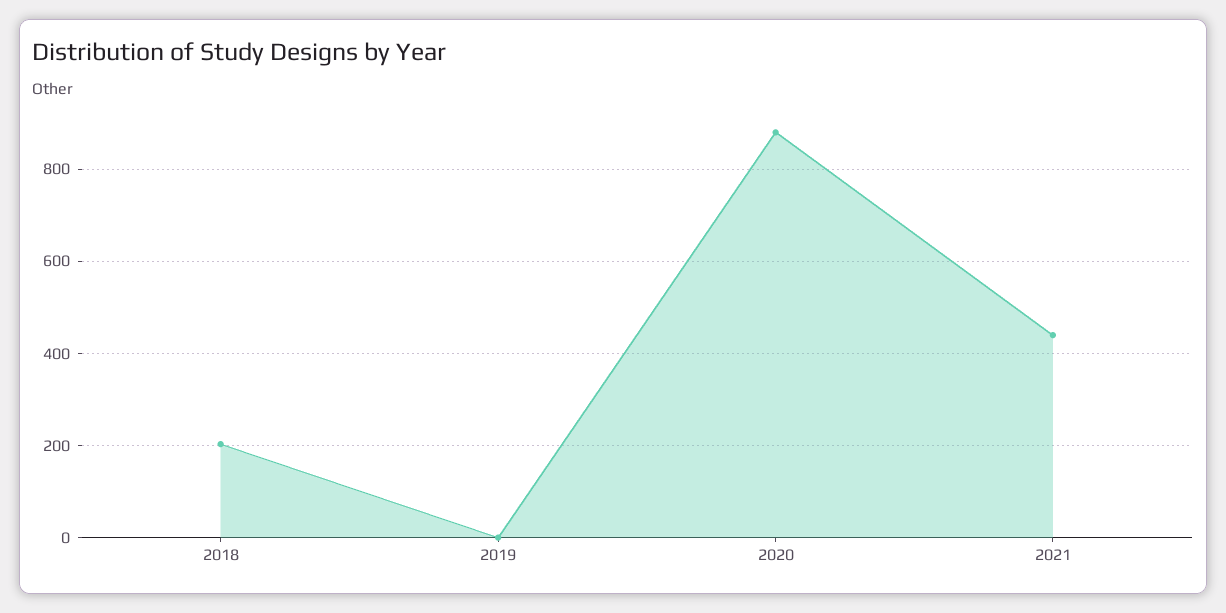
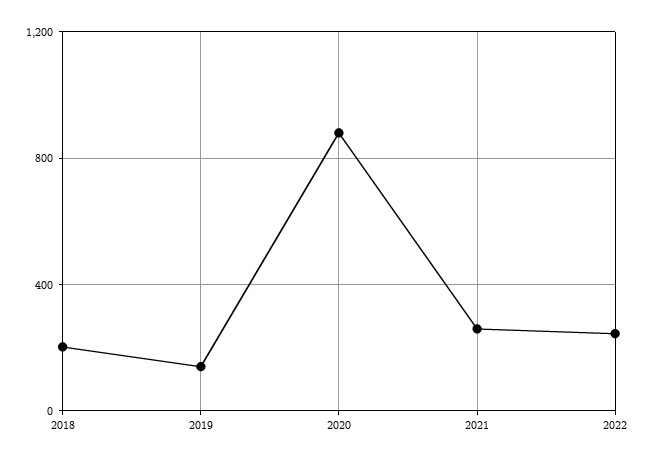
2019: 0 -> 150
2021: 440 -> 250
2022: none -> 250

